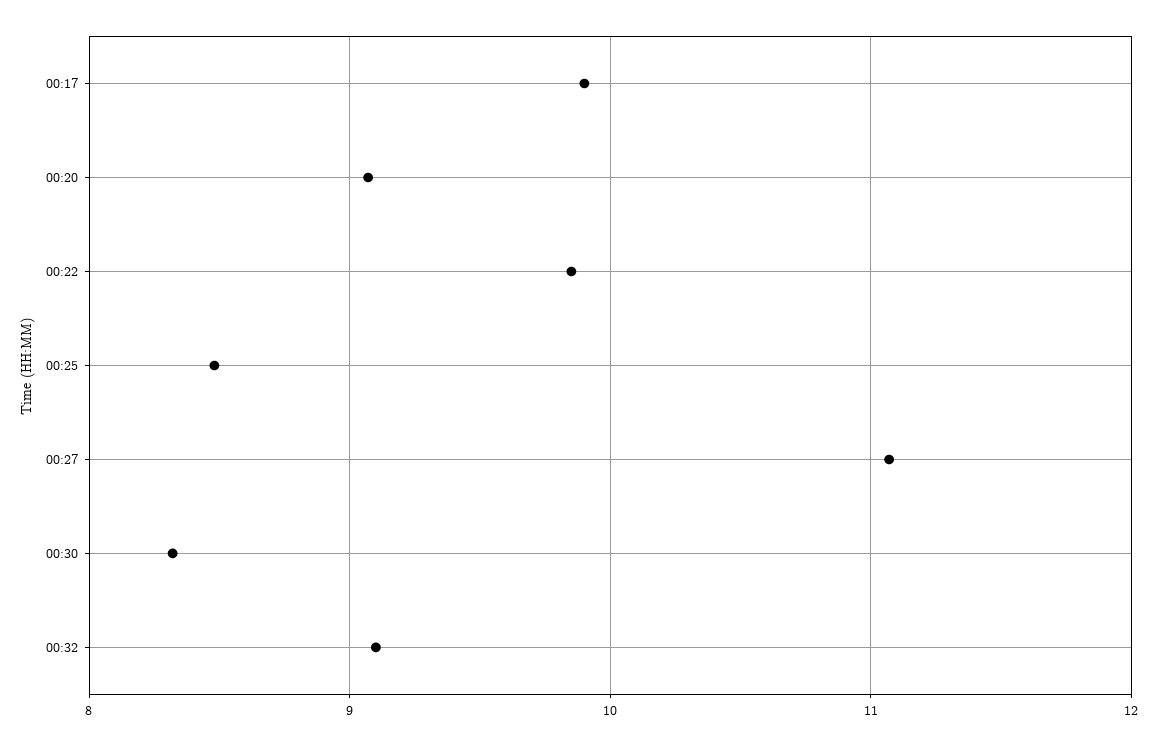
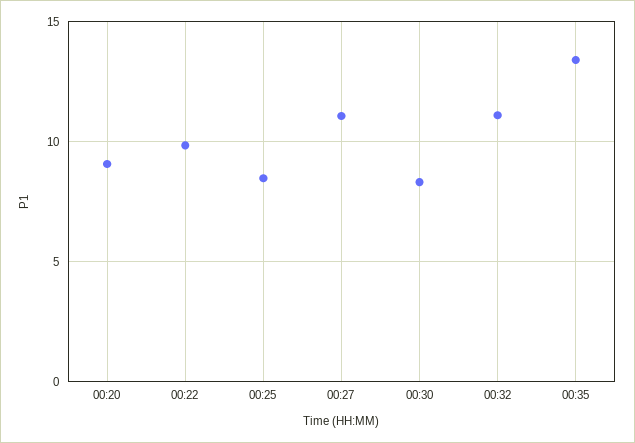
00:17: 9.9 -> none
00:32: 9.1 -> 11
00:35: none -> 13.5

